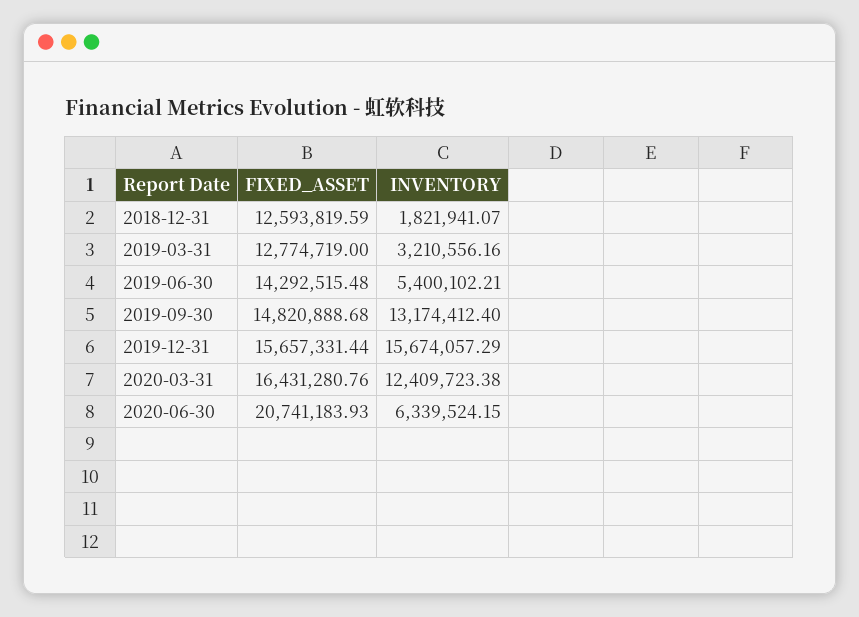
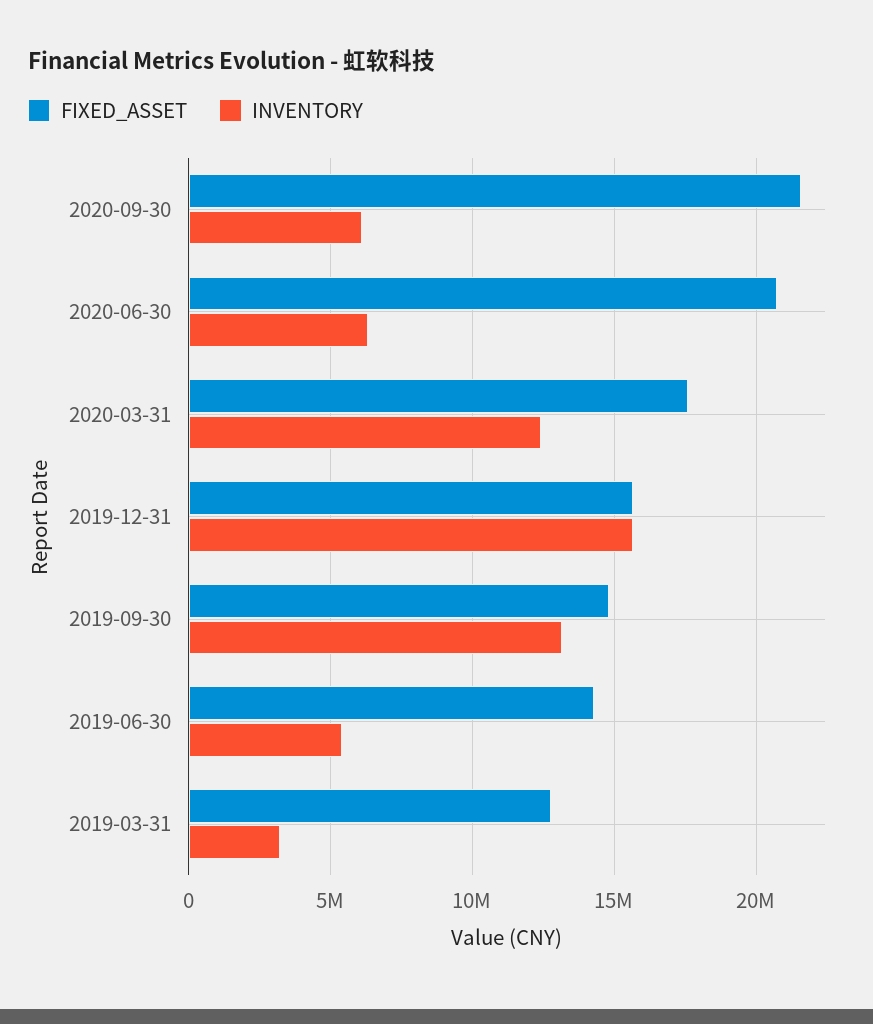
FIXED_ASSET, 2018-12-31: 12593819.59 -> none
INVENTORY, 2018-12-31: 1821941.07 -> none
FIXED_ASSET, 2020-03-31: 16431280.76 -> 17500000
FIXED_ASSET, 2020-09-30: none -> 21500000
INVENTORY, 2020-09-30: none -> 6000000

